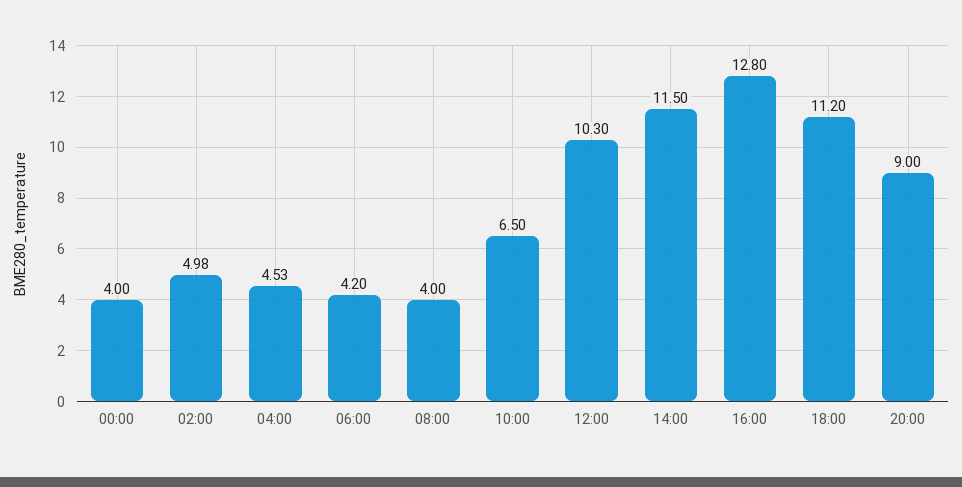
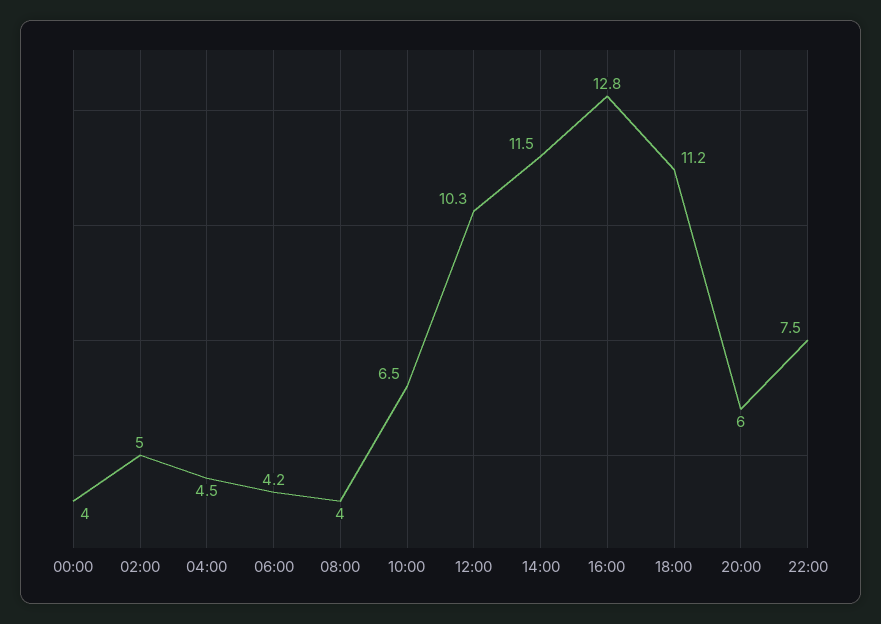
20:00: 9 -> 6
22:00: none -> 7.5

